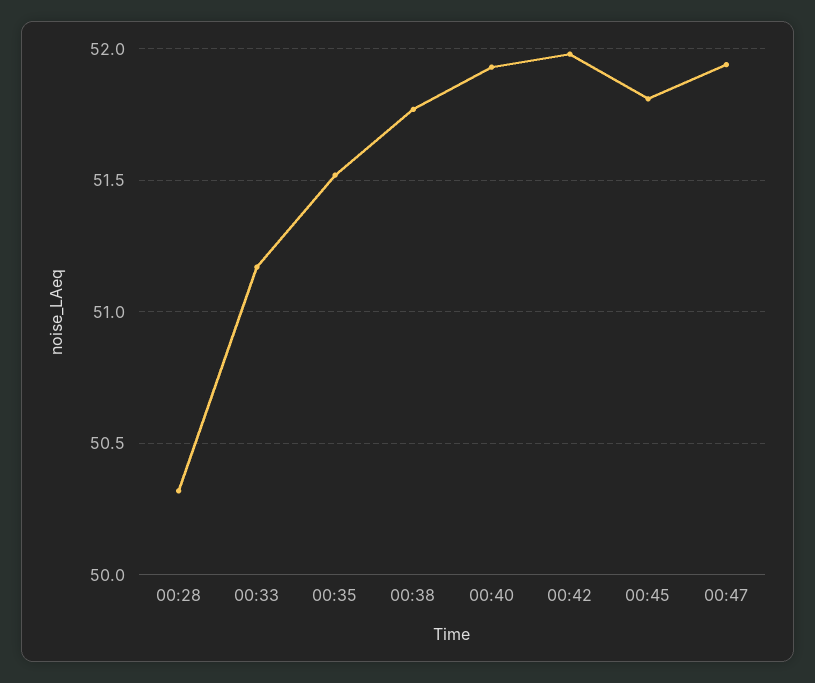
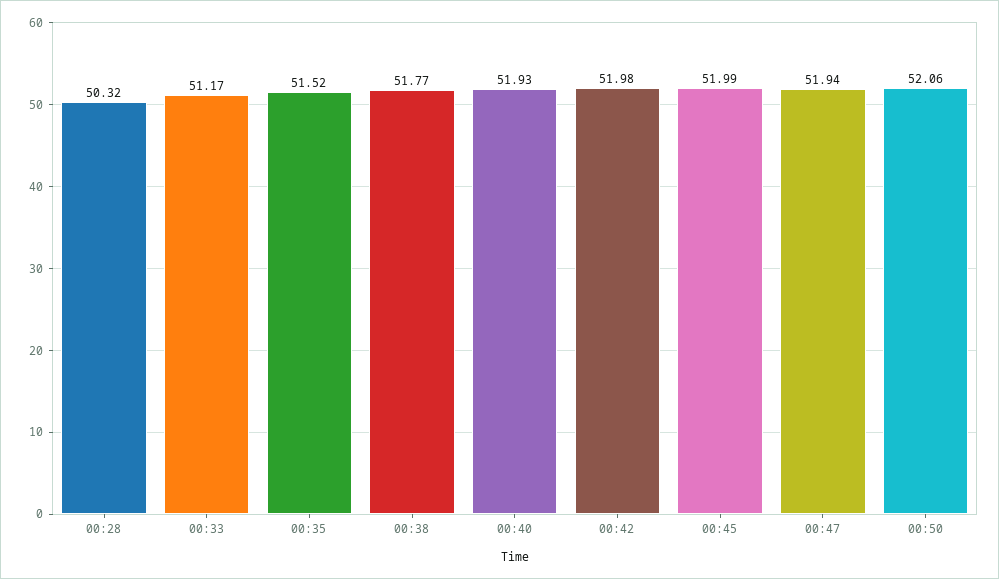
00:45: 51.8 -> 51.99
00:50: none -> 52.06

